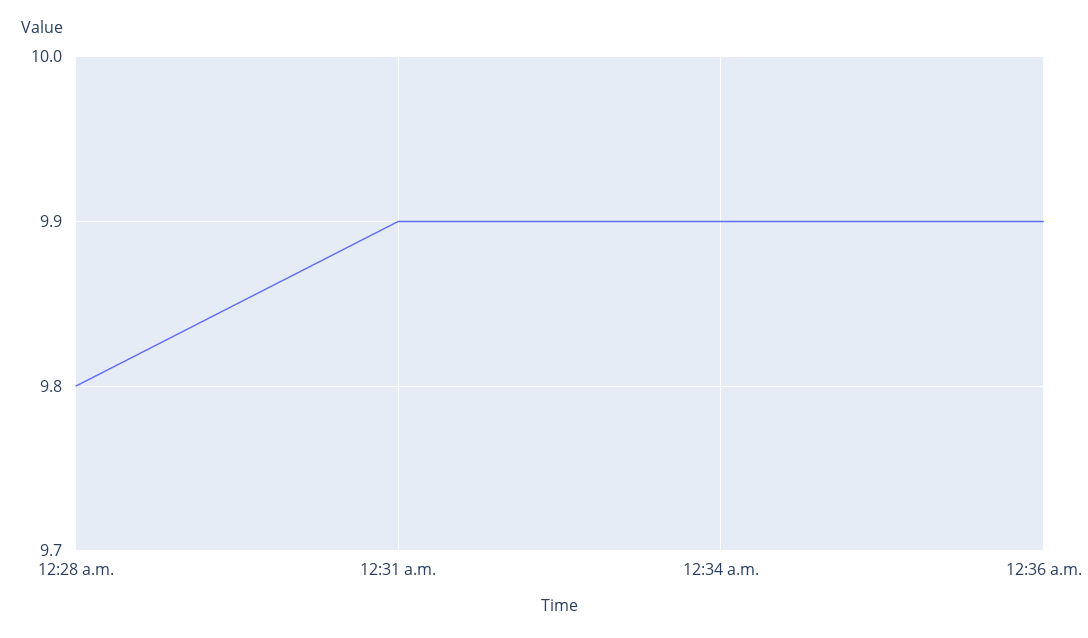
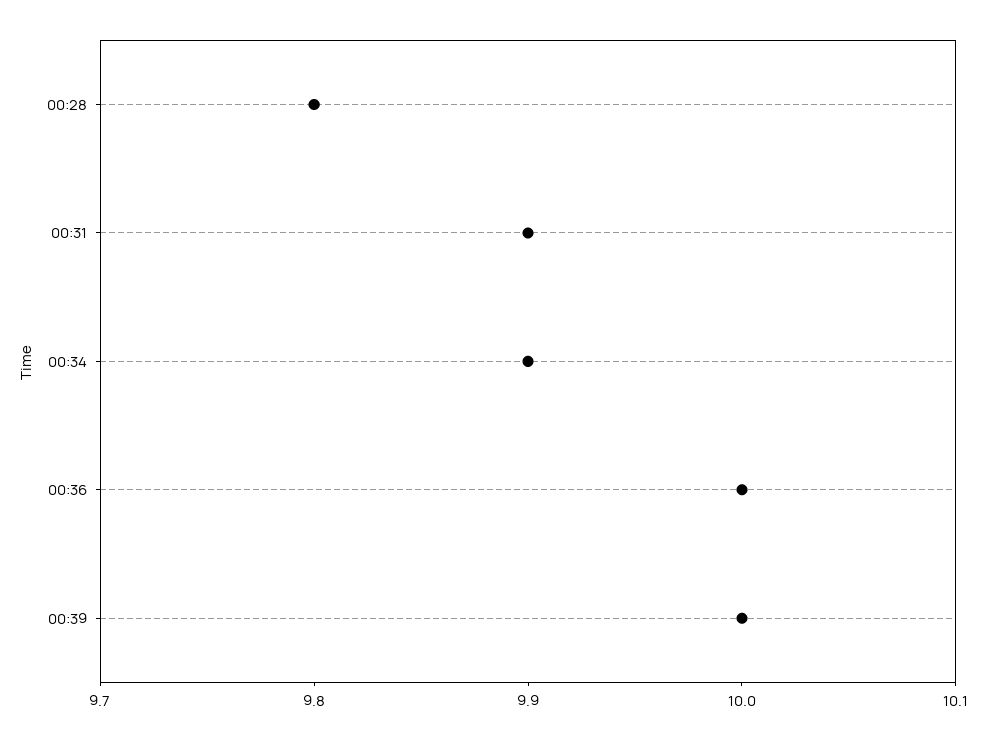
12:36 a.m.: 9.9 -> 10
00:39: none -> 10

